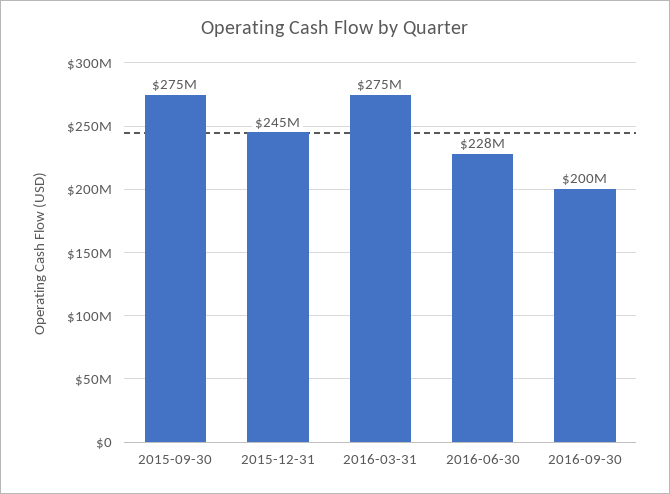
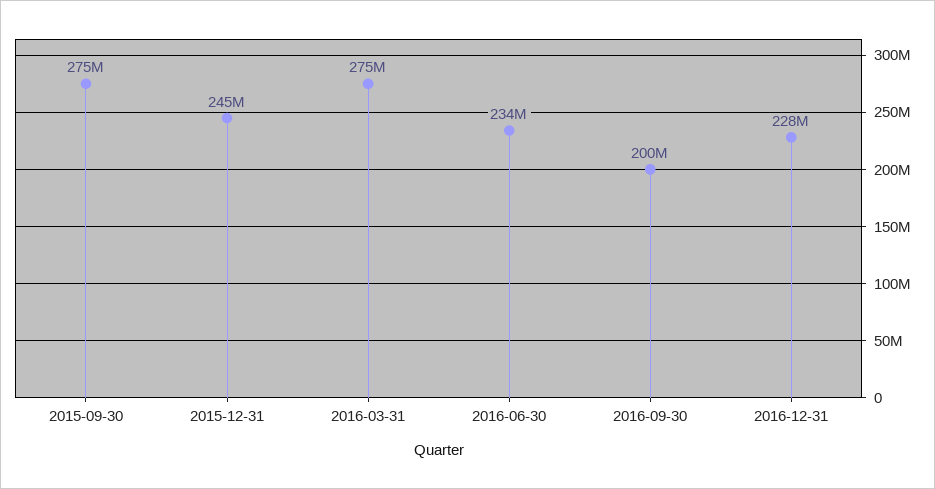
2016-06-30: 228000000 -> 234000000
2016-12-31: none -> 228000000

